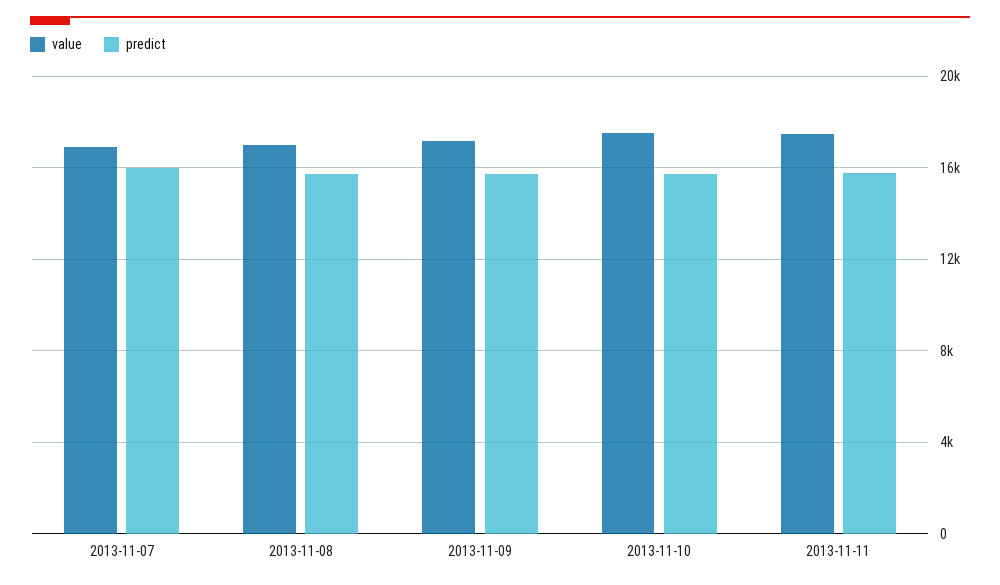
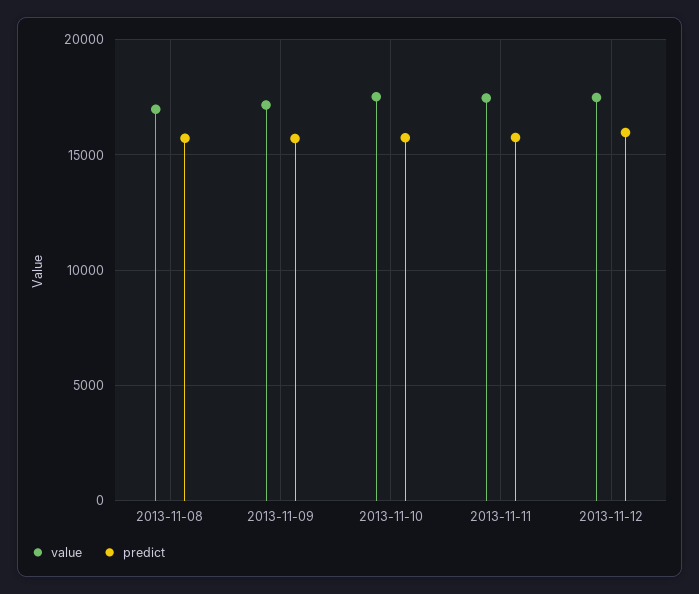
value, 2013-11-07: 17000 -> none
predict, 2013-11-07: 16000 -> none
value, 2013-11-12: none -> 17500
predict, 2013-11-12: none -> 16000

